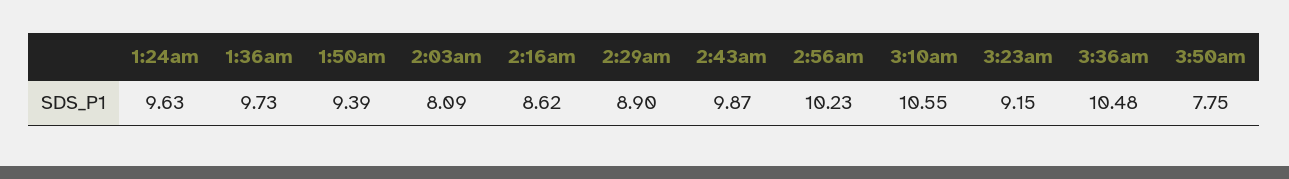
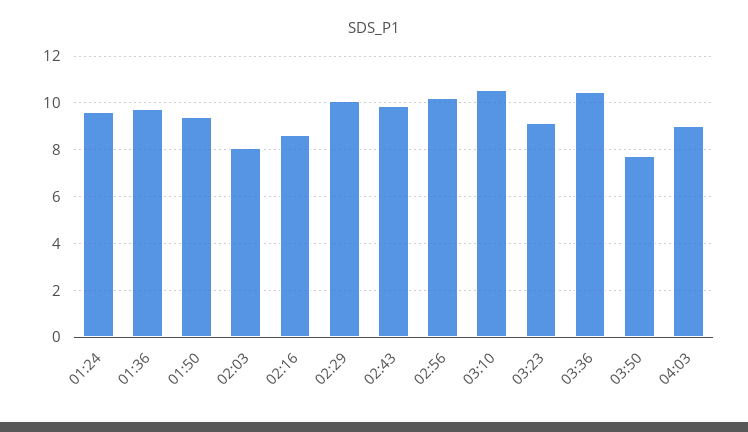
2:29am: 8.9 -> 10
04:03: none -> 9

